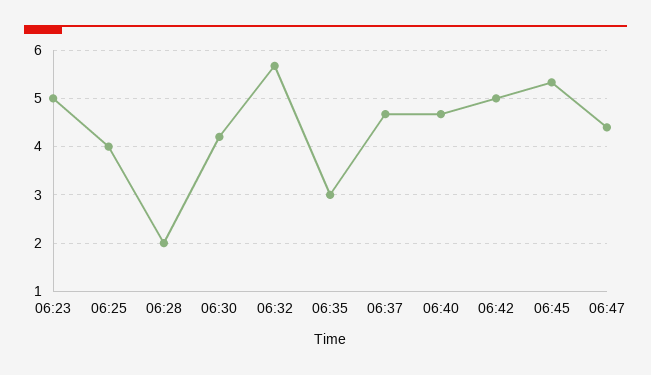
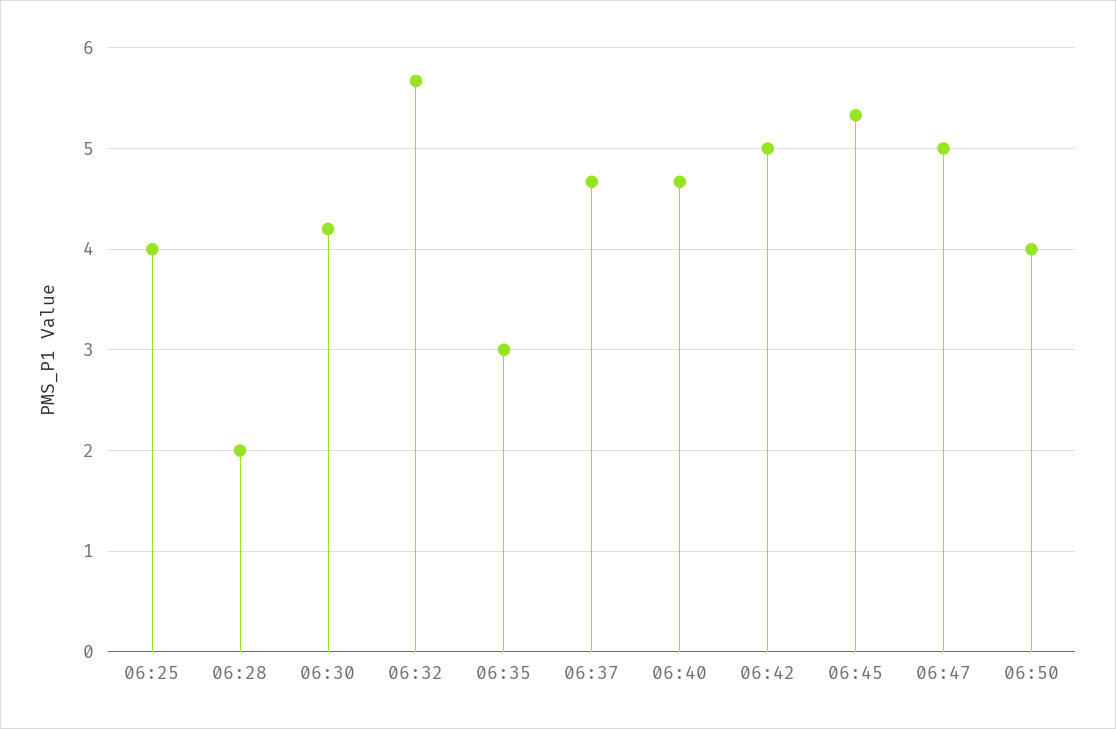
06:23: 5 -> none
06:47: 4.4 -> 5
06:50: none -> 4

